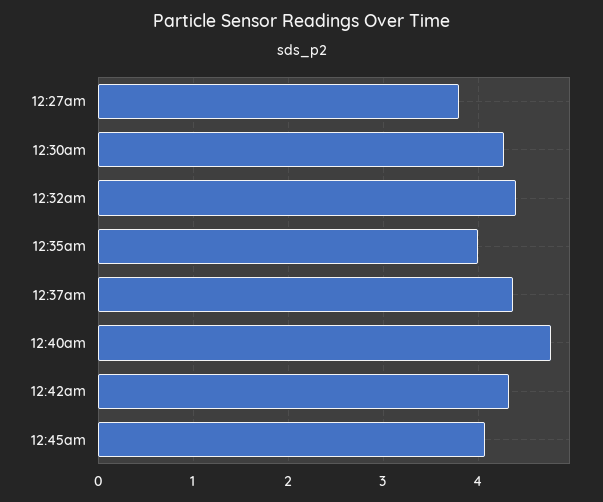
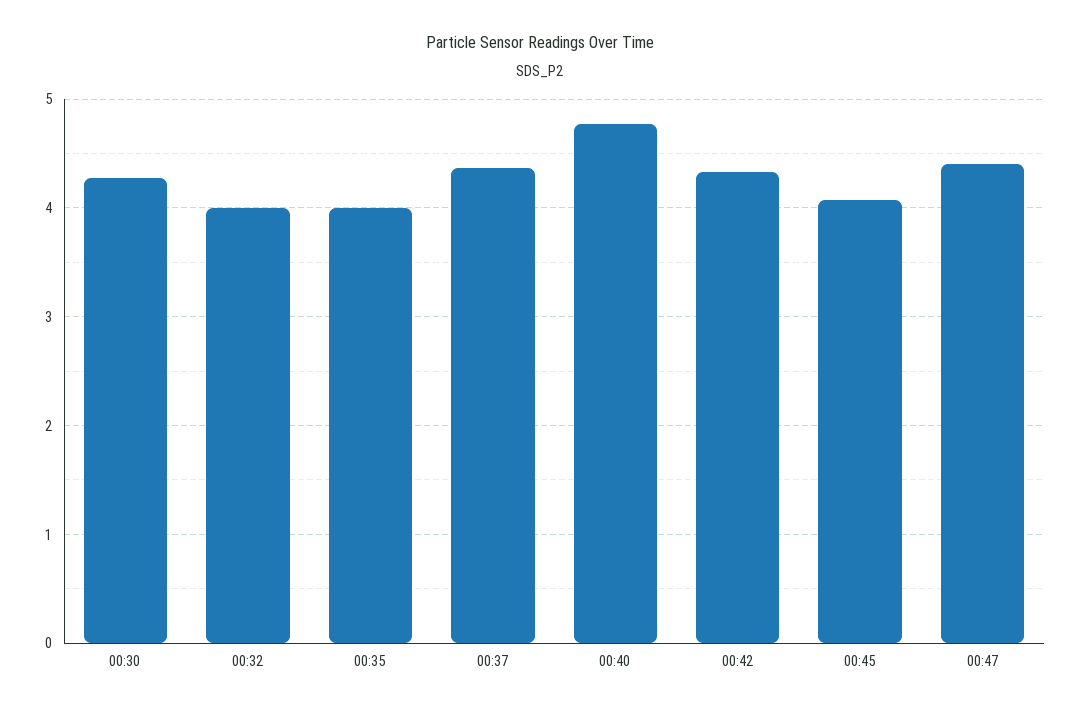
12:27am: 3.8 -> none
12:32am: 4.4 -> 4
00:47: none -> 4.4

